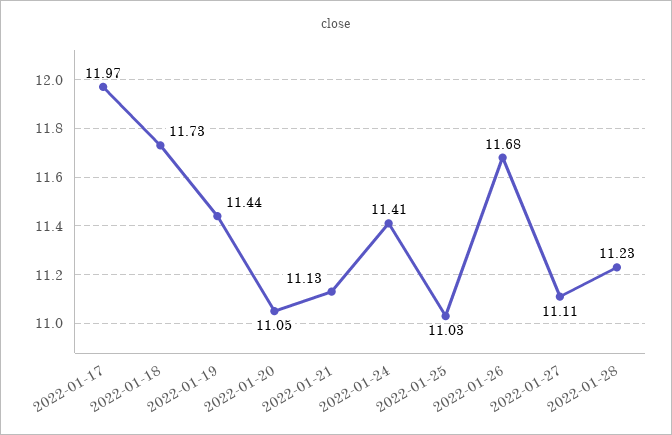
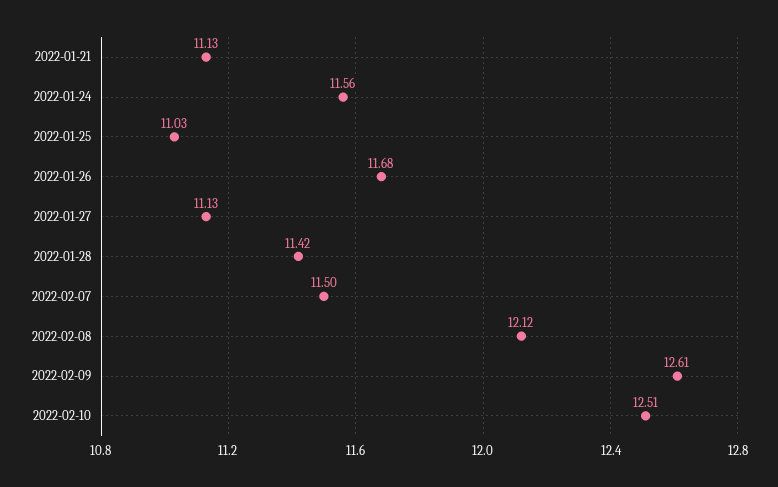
2022-01-17: 11.97 -> none
2022-01-18: 11.73 -> none
2022-01-19: 11.44 -> none
2022-01-20: 11.05 -> none
2022-01-24: 11.41 -> 11.56
2022-01-27: 11.11 -> 11.13
2022-01-28: 11.23 -> 11.42
2022-02-07: none -> 11.5
2022-02-08: none -> 12.12
2022-02-09: none -> 12.61
2022-02-10: none -> 12.51

